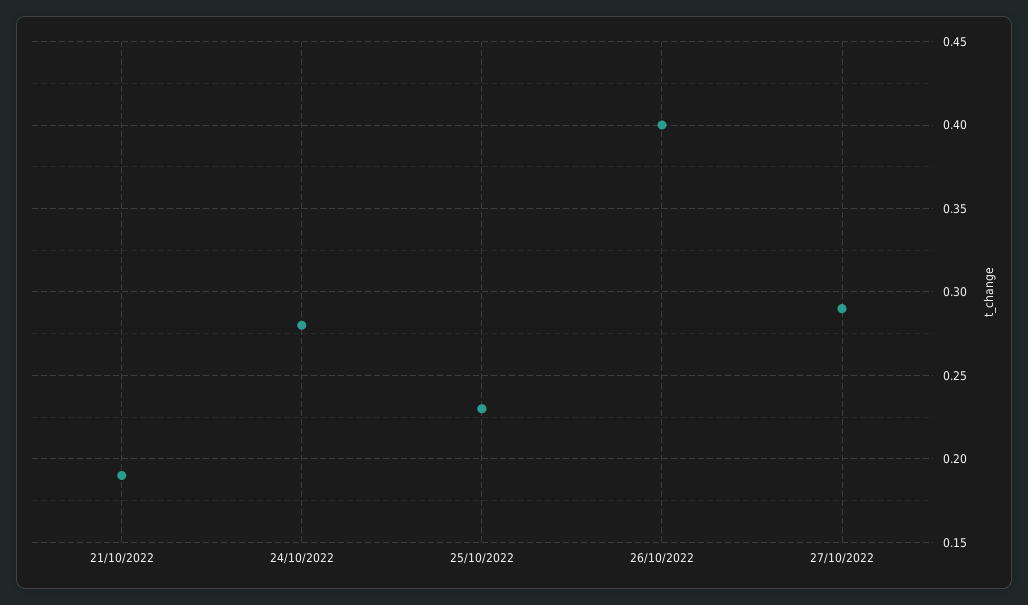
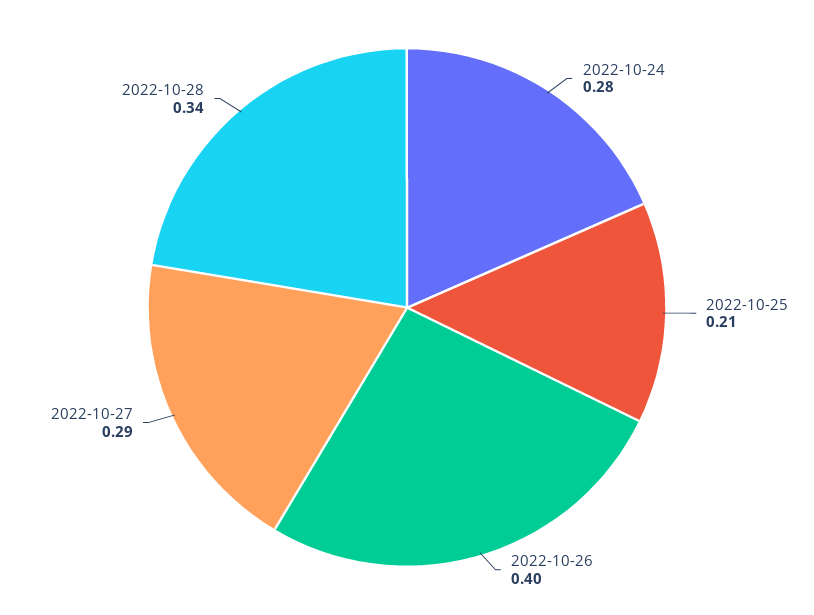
21/10/2022: 0.19 -> none
25/10/2022: 0.23 -> 0.21
2022-10-28: none -> 0.34

